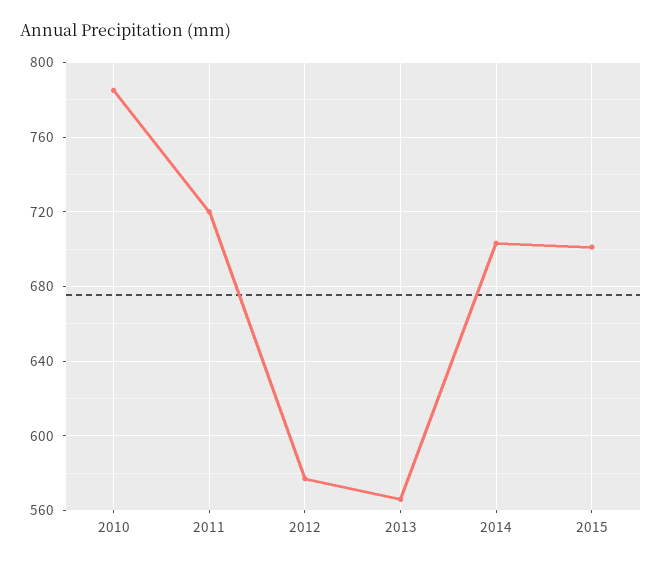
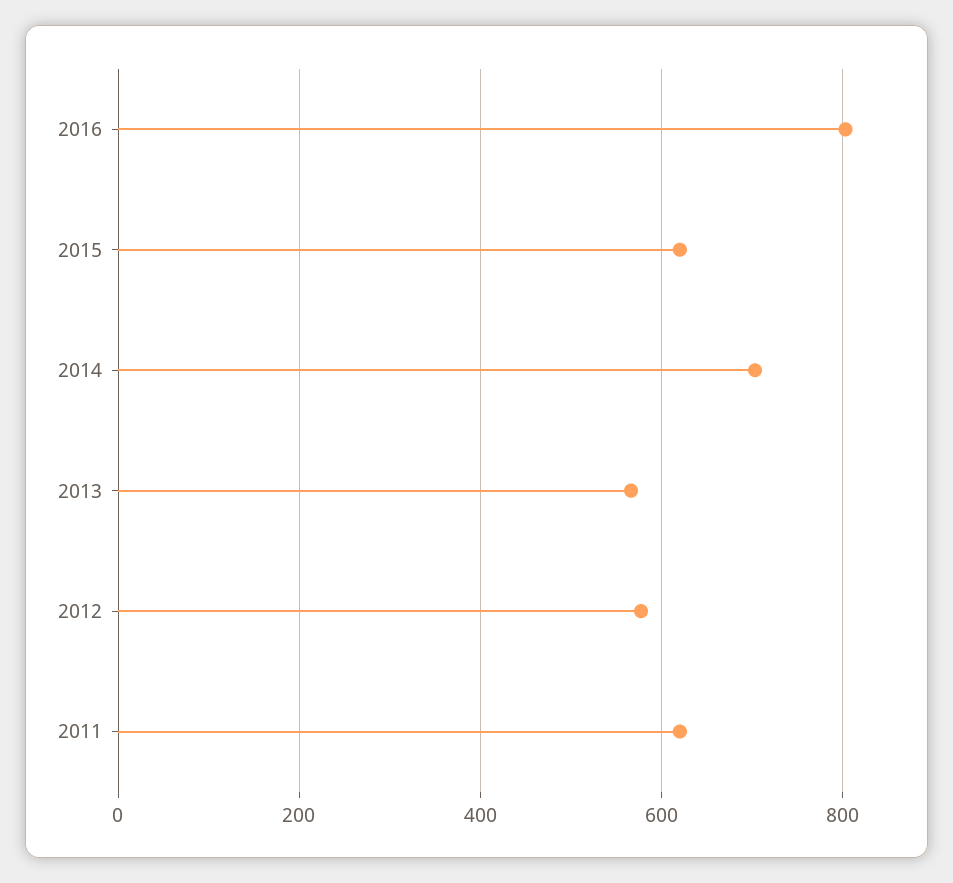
2010: 785 -> none
2011: 720 -> 620
2015: 700 -> 620
2016: none -> 800

